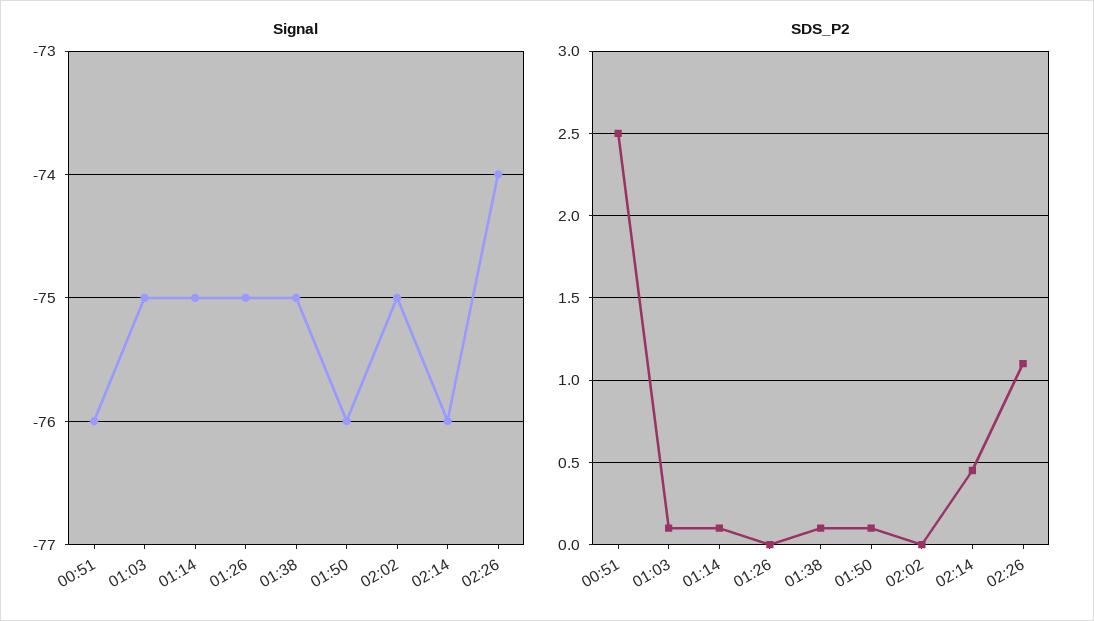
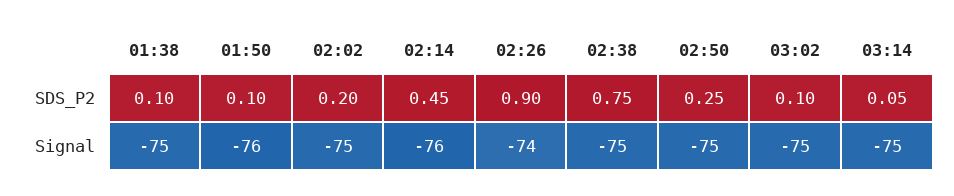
Signal, 00:51: -76 -> none
Signal, 01:03: -75 -> none
Signal, 01:14: -75 -> none
Signal, 01:26: -75 -> none
SDS_P2, 00:51: 2.5 -> none
SDS_P2, 01:03: 0.1 -> none
SDS_P2, 01:14: 0.1 -> none
SDS_P2, 01:26: 0 -> none
SDS_P2, 02:02: 0 -> 0.2
SDS_P2, 02:26: 1.1 -> 0.9
SDS_P2, 02:38: none -> 0.75
SDS_P2, 02:50: none -> 0.25
SDS_P2, 03:02: none -> 0.1
SDS_P2, 03:14: none -> 0.05
Signal, 02:38: none -> -75
Signal, 02:50: none -> -75
Signal, 03:02: none -> -75
Signal, 03:14: none -> -75

